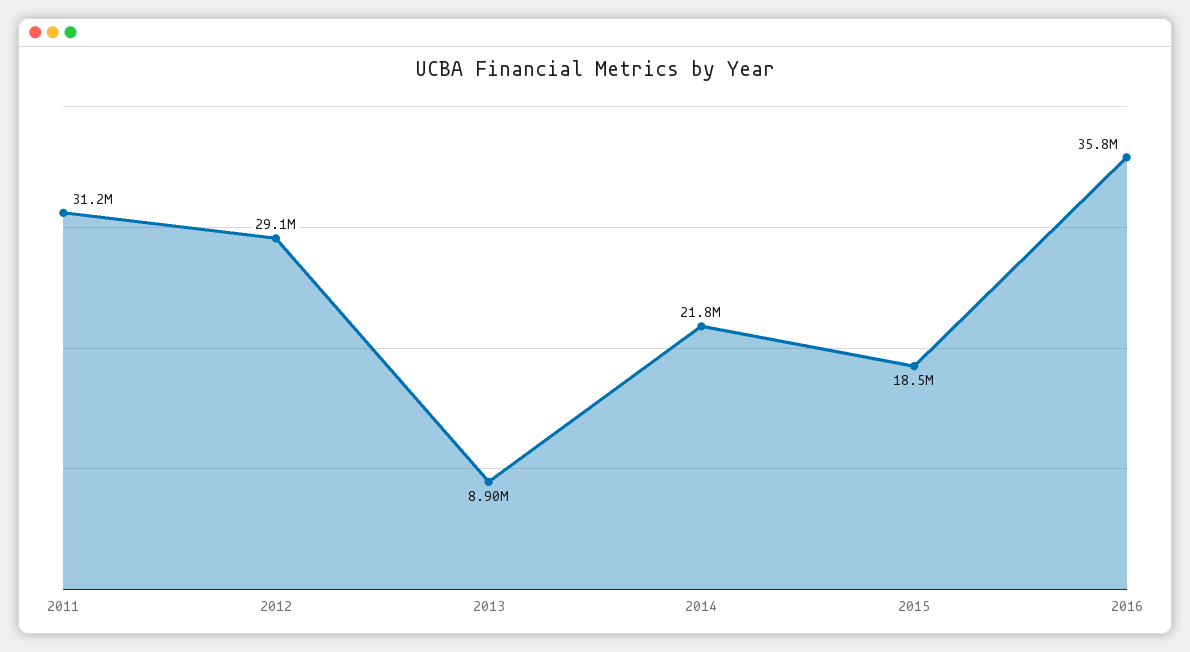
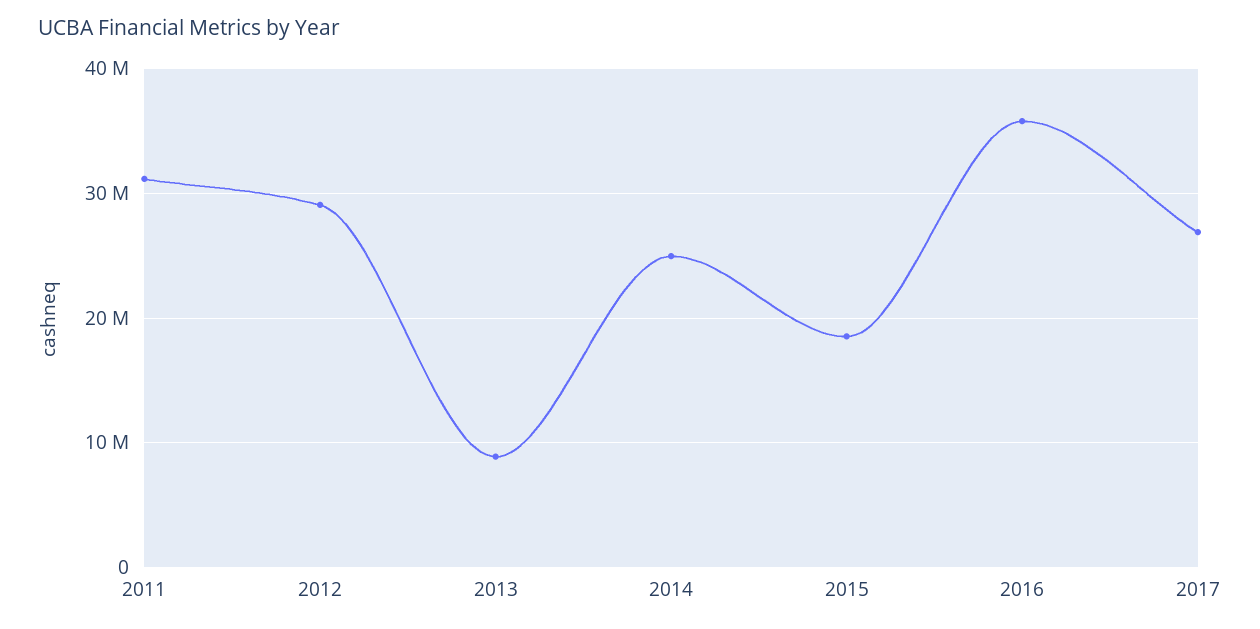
2014: 21800000 -> 25000000
2017: none -> 27000000

